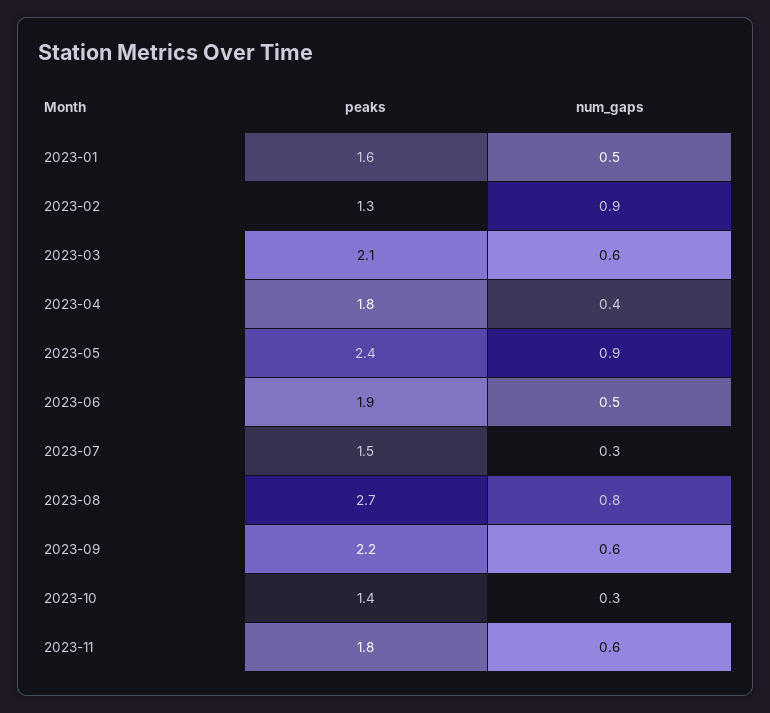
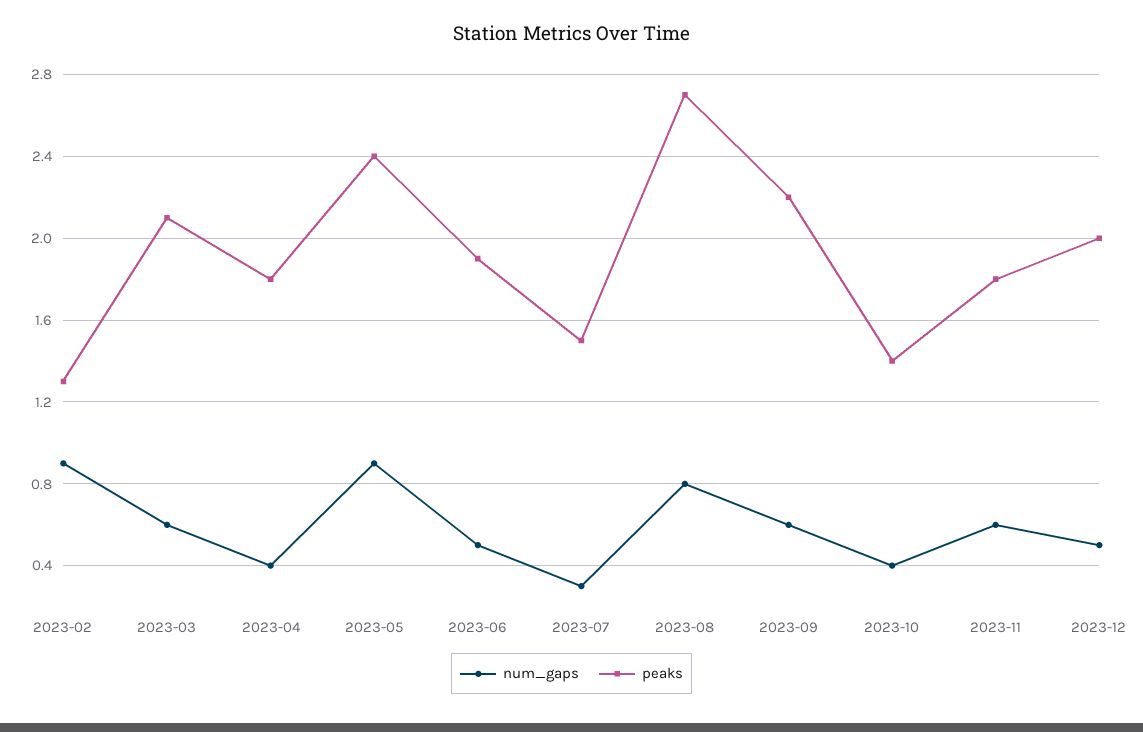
peaks, 2023-01: 1.6 -> none
num_gaps, 2023-01: 0.5 -> none
num_gaps, 2023-10: 0.3 -> 0.4
num_gaps, 2023-12: none -> 0.5
peaks, 2023-12: none -> 2

